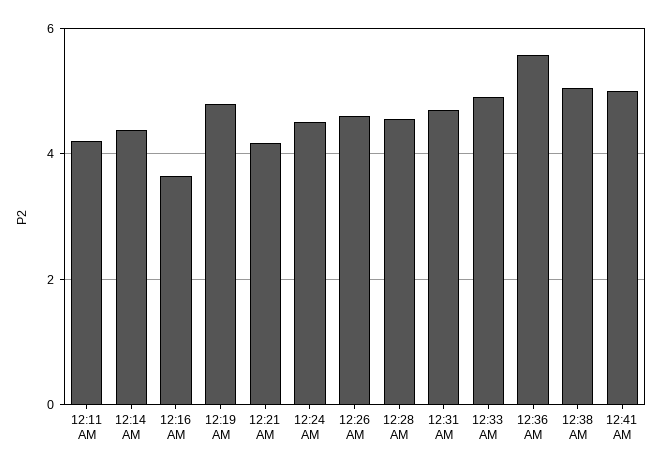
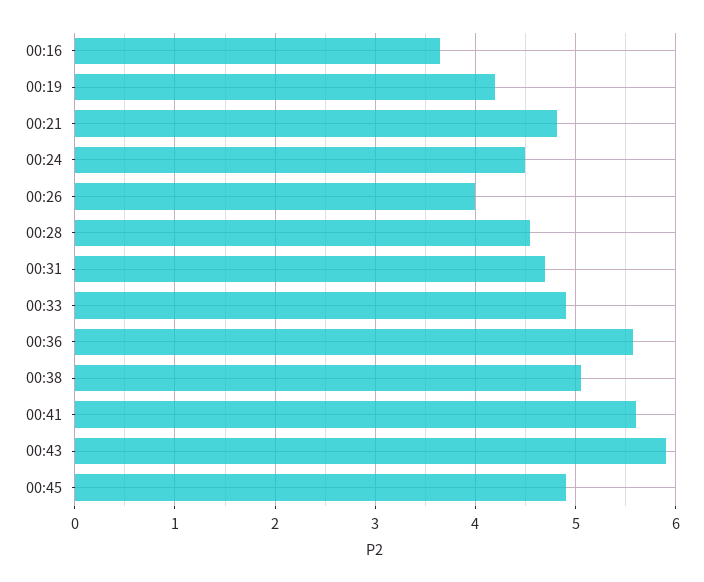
12:11 AM: 4.2 -> none
12:14 AM: 4.4 -> none
12:19 AM: 4.8 -> 4.2
12:21 AM: 4.2 -> 4.8
12:26 AM: 4.6 -> 4
12:41 AM: 5 -> 5.6
00:43: none -> 5.9
00:45: none -> 4.9

